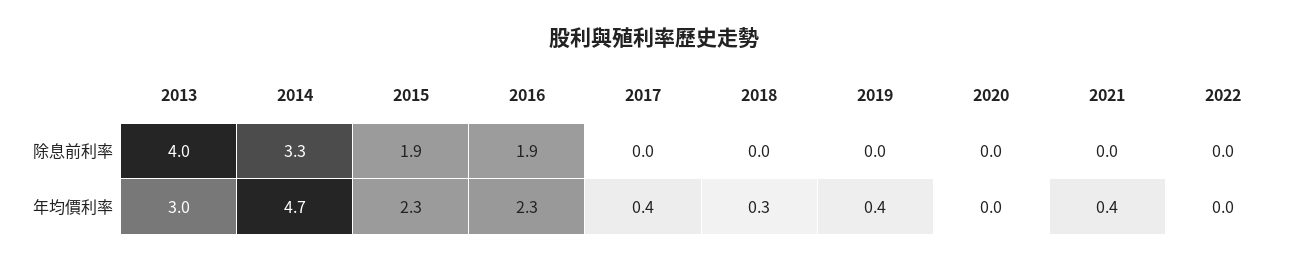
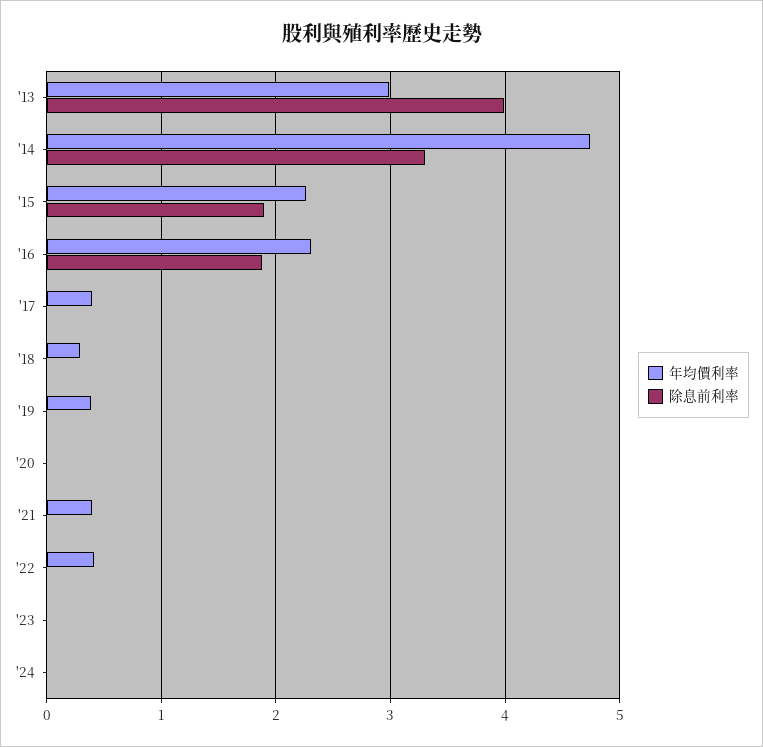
年均價利率, 2022: 0 -> 0.4
年均價利率, '23: none -> 0
除息前利率, '23: none -> 0
年均價利率, '24: none -> 0
除息前利率, '24: none -> 0

